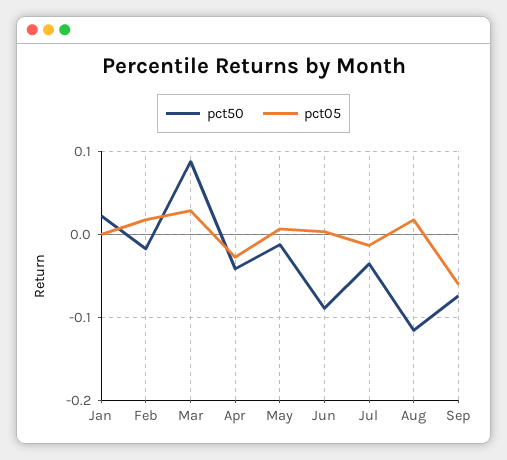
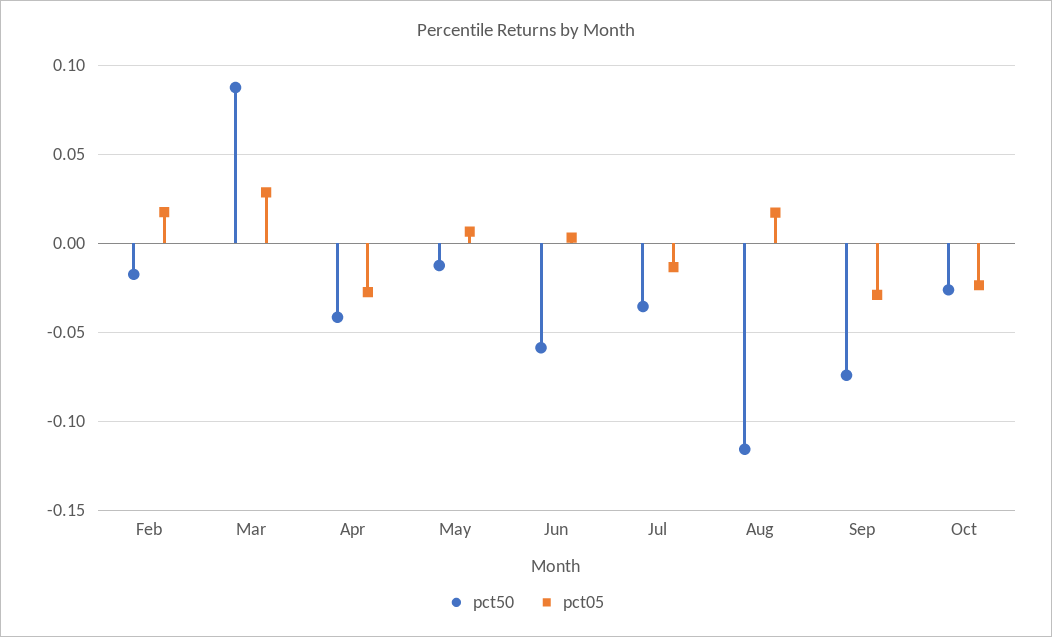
pct50, Jan: 0.02 -> none
pct05, Jan: 0 -> none
pct50, Jun: -0.09 -> -0.06
pct05, Sep: -0.06 -> -0.03
pct50, Oct: none -> -0.025
pct05, Oct: none -> -0.025

